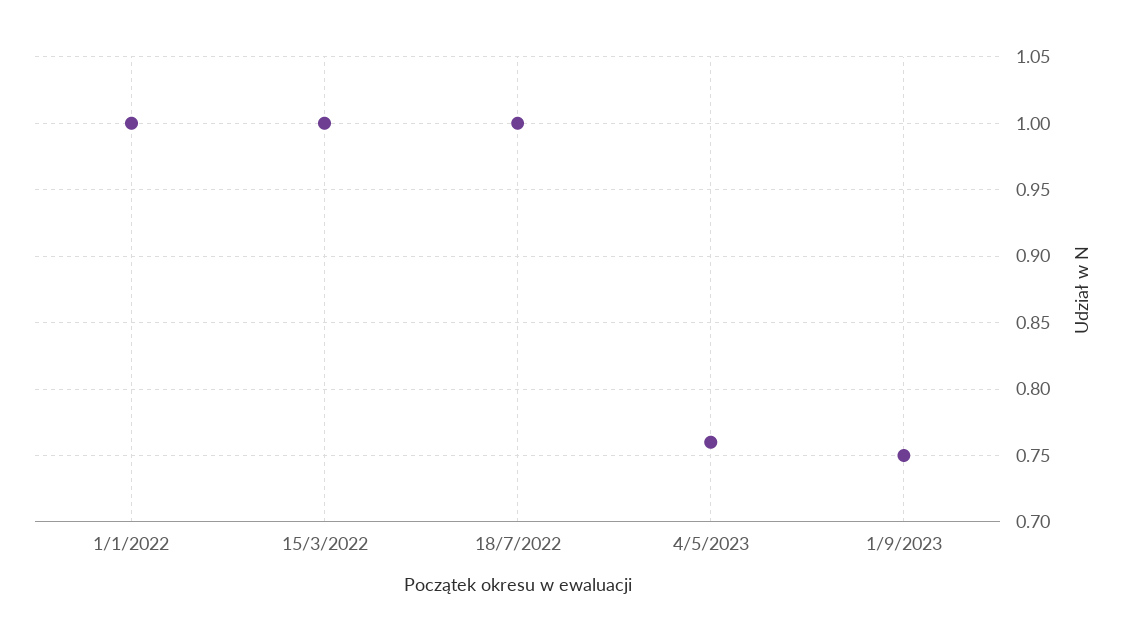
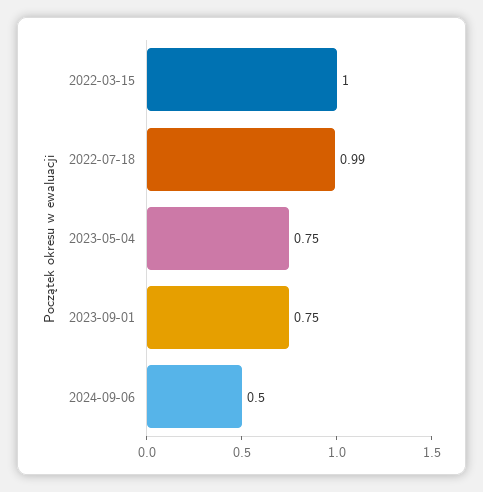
1/1/2022: 1 -> none
18/7/2022: 1 -> 0.99
4/5/2023: 0.76 -> 0.75
2024-09-06: none -> 0.5

